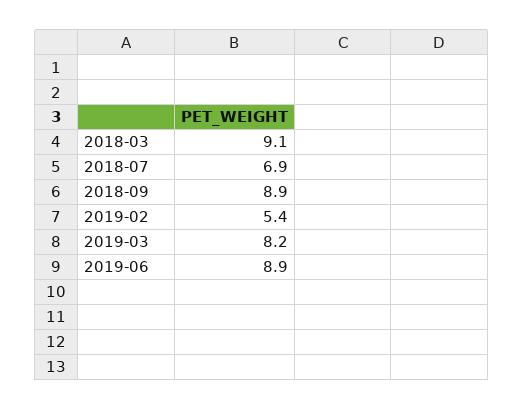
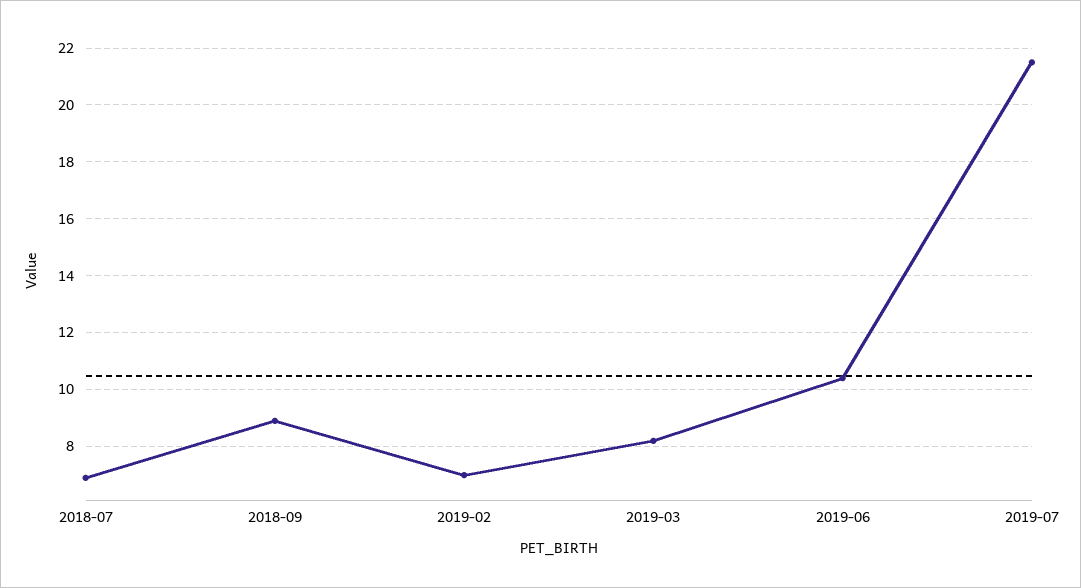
2018-03: 9.1 -> none
2019-02: 5.4 -> 7
2019-06: 8.9 -> 10.5
2019-07: none -> 21.5

